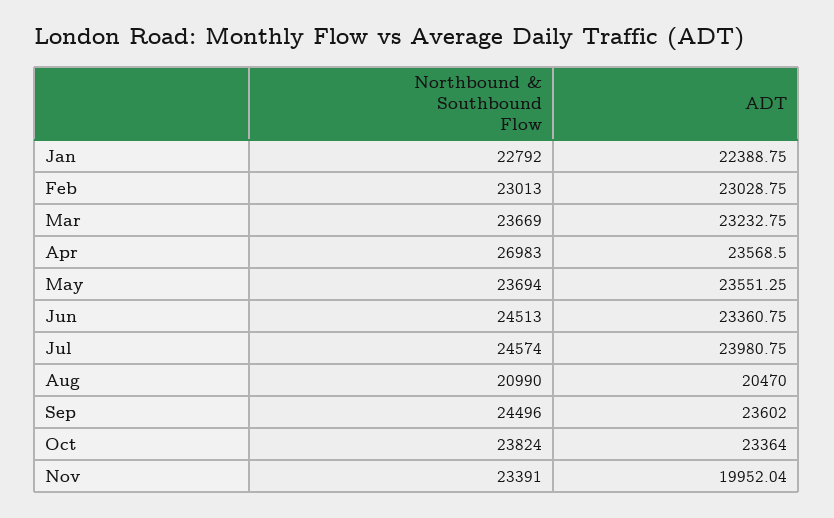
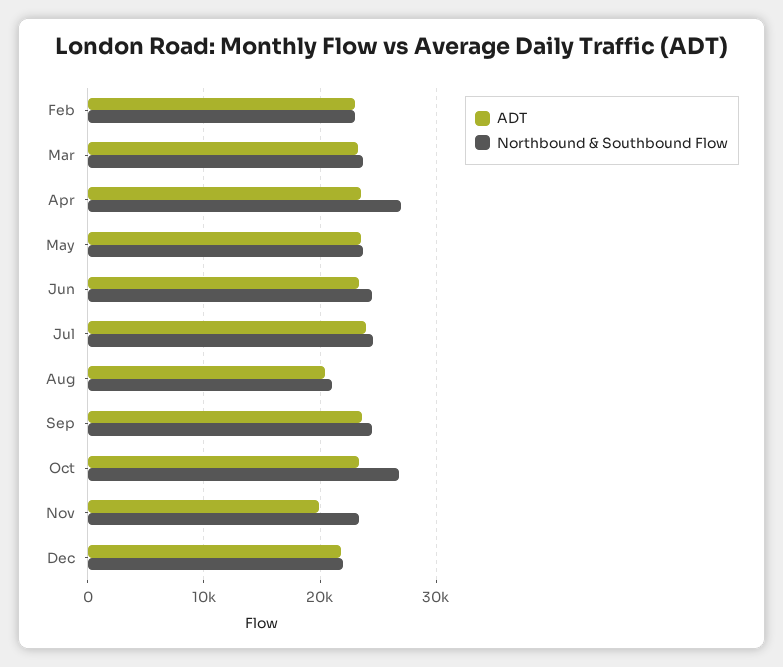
Northbound & Southbound Flow, Jan: 22792 -> none
ADT, Jan: 22388.75 -> none
Northbound & Southbound Flow, Oct: 23824 -> 27000
ADT, Dec: none -> 22000
Northbound & Southbound Flow, Dec: none -> 22000

